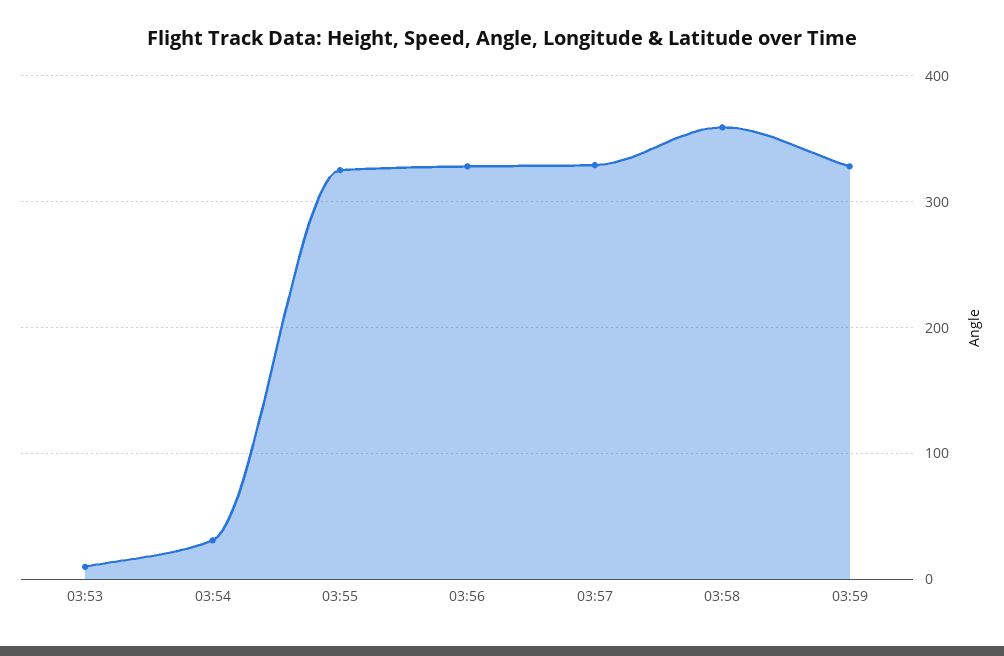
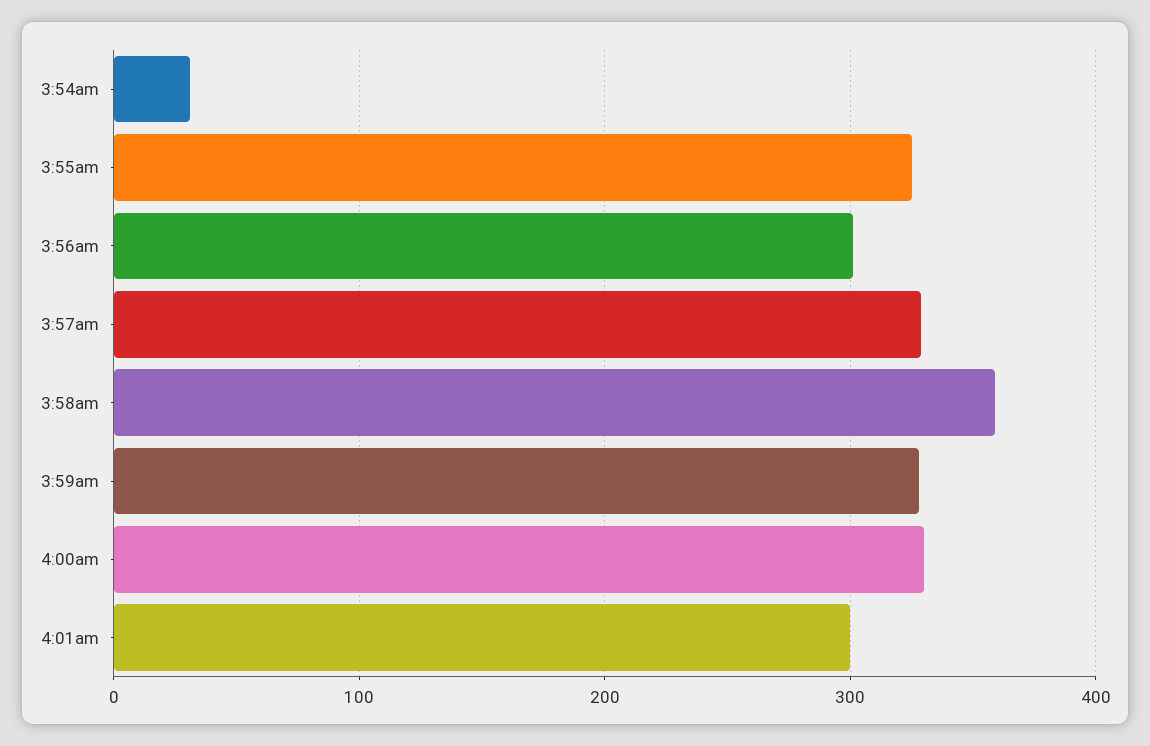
03:53: 10 -> none
03:56: 330 -> 300
4:00am: none -> 330
4:01am: none -> 300

